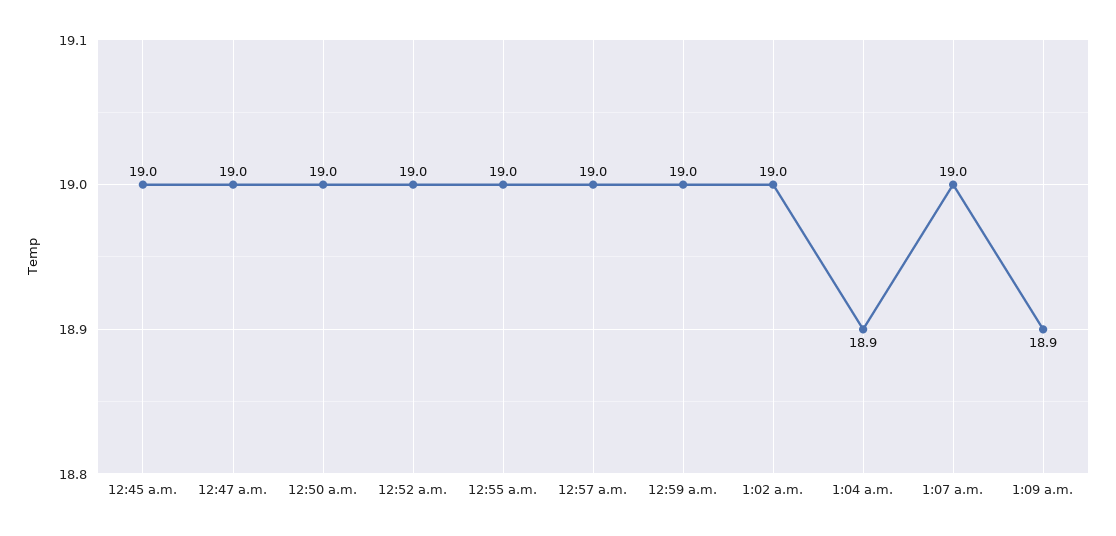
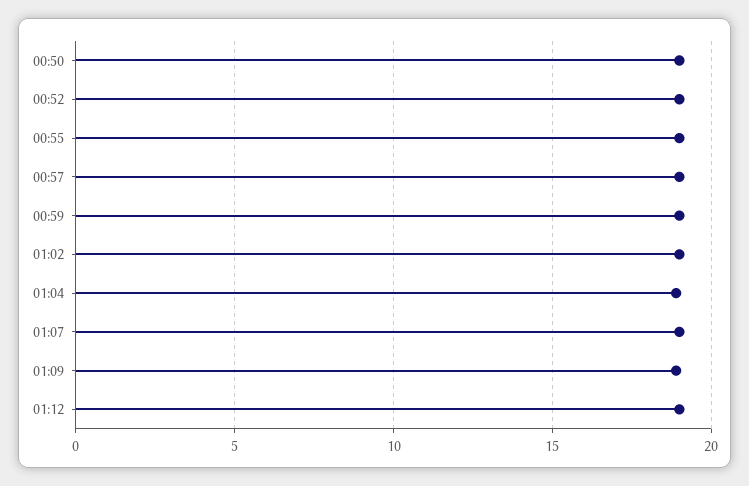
12:45 a.m.: 19 -> none
12:47 a.m.: 19 -> none
01:12: none -> 19

